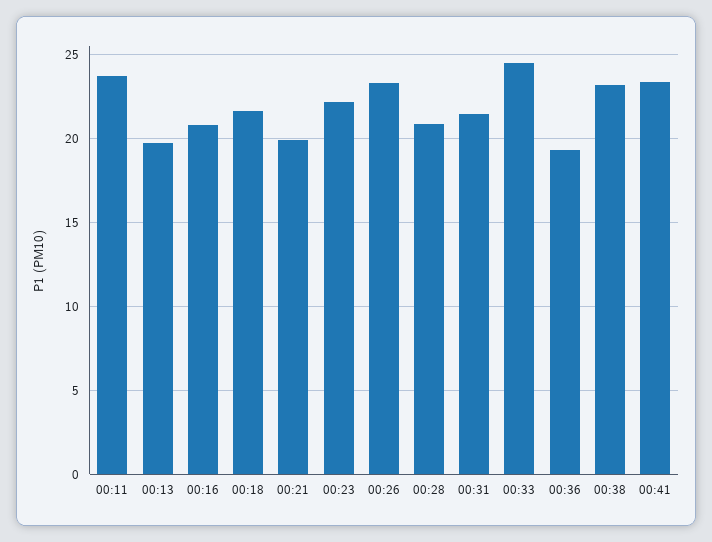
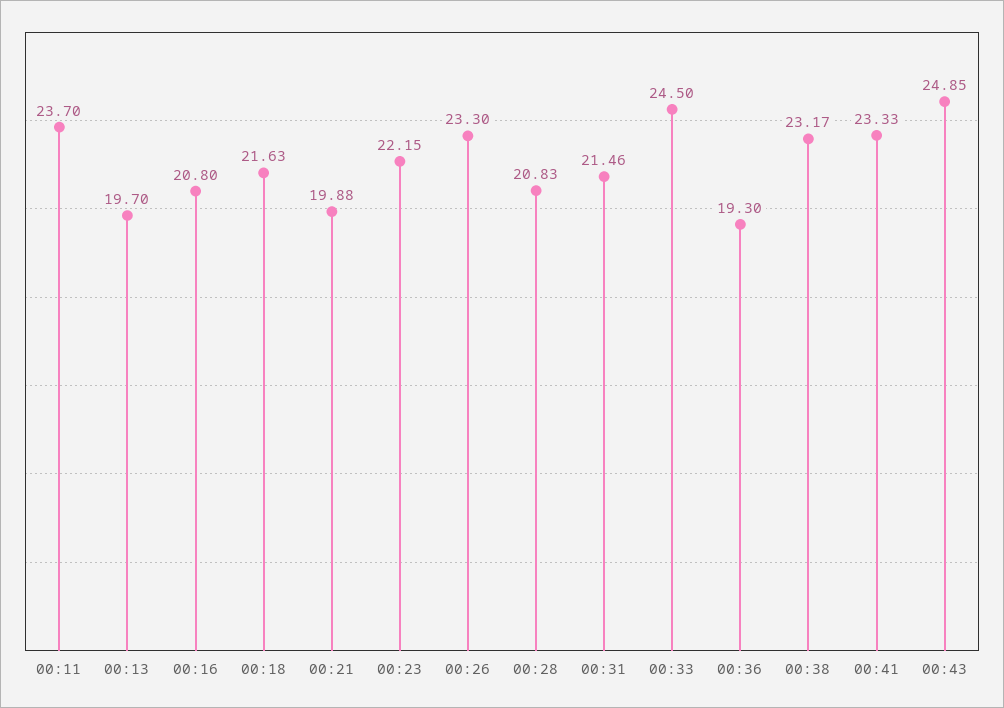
00:43: none -> 24.85

